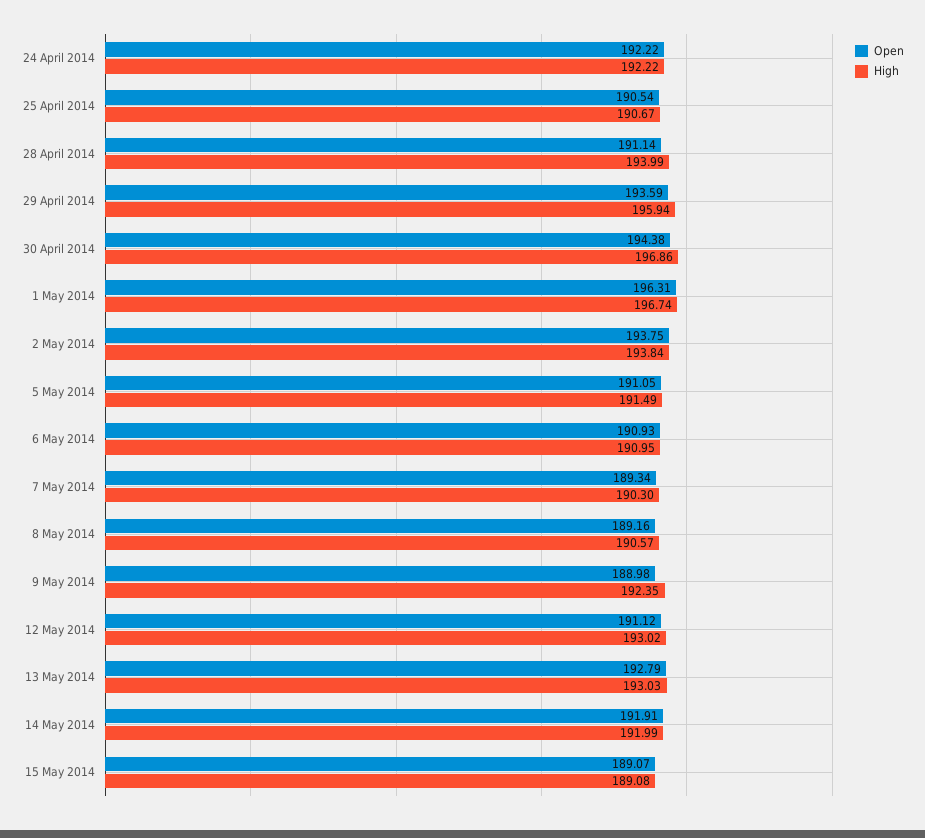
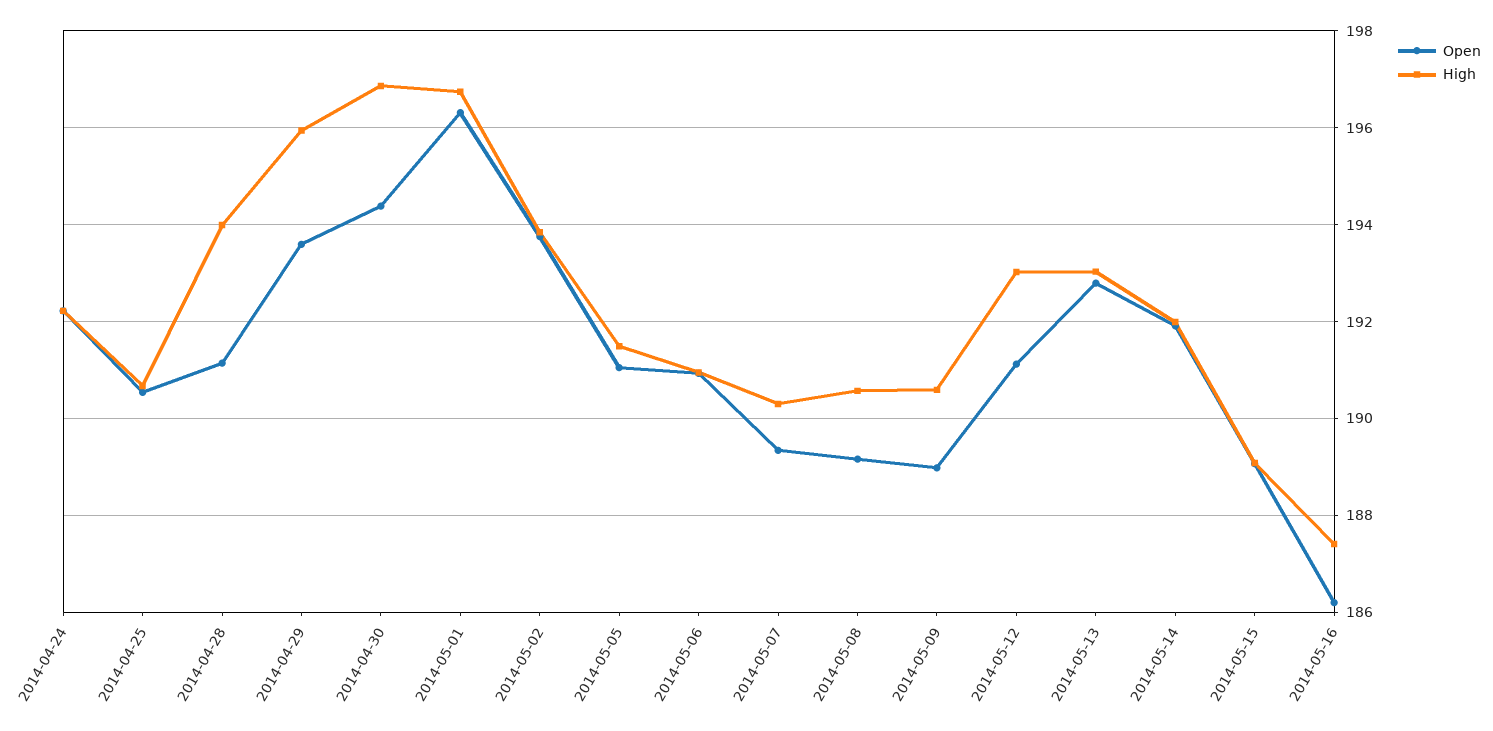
High, 9 May 2014: 192.35 -> 190.6
Open, 2014-05-16: none -> 186.2
High, 2014-05-16: none -> 187.4

